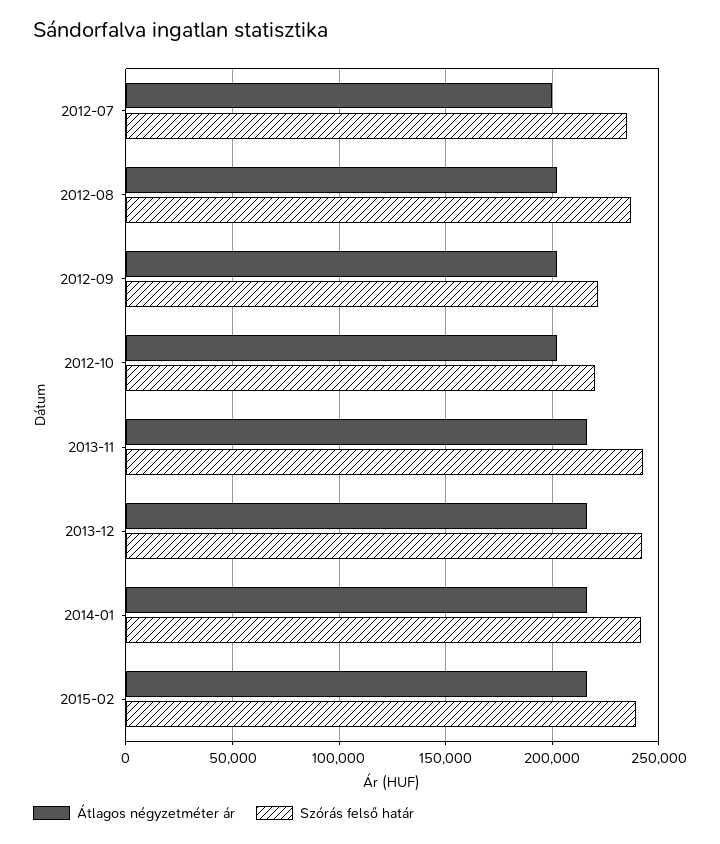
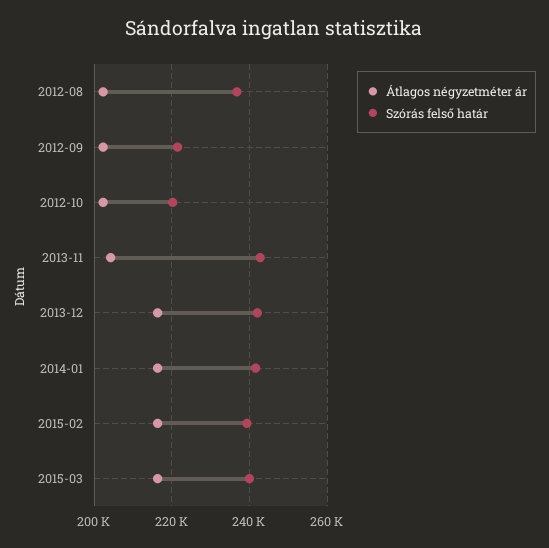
Átlagos négyzetméter ár, 2012-07: 200000 -> none
Szórás felső határ, 2012-07: 235000 -> none
Átlagos négyzetméter ár, 2013-11: 215000 -> 204000
Átlagos négyzetméter ár, 2015-03: none -> 216000
Szórás felső határ, 2015-03: none -> 240000

